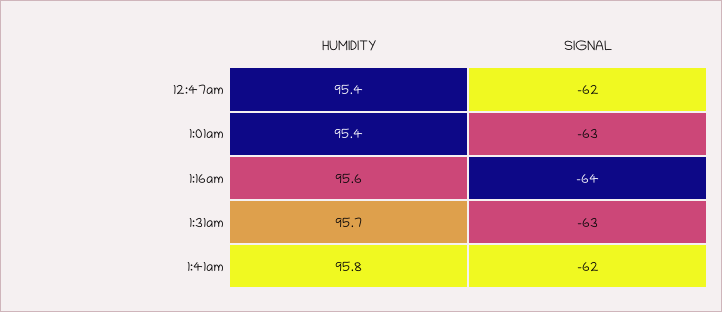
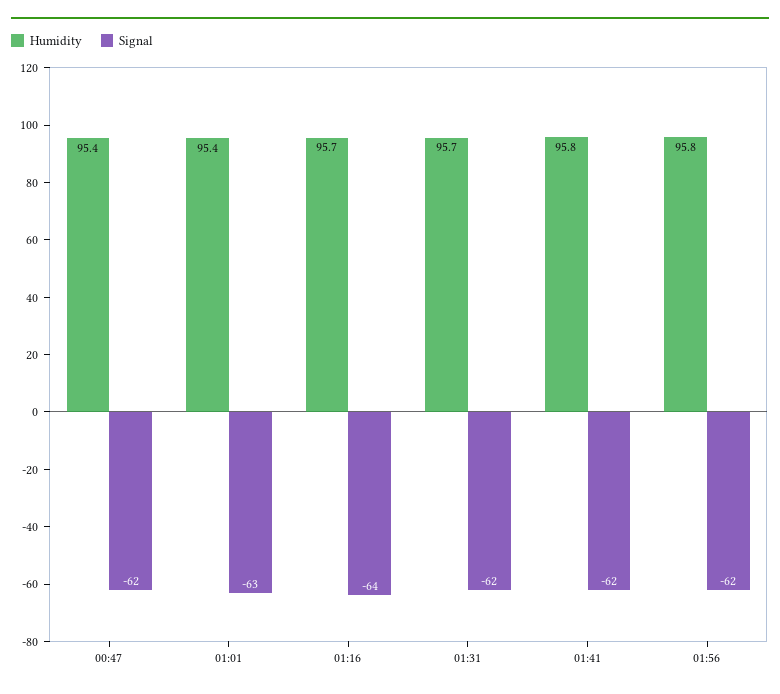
HUMIDITY, 1:16am: 95.6 -> 95.7
SIGNAL, 1:31am: -63 -> -62
HUMIDITY, 01:56: none -> 95.8
SIGNAL, 01:56: none -> -62

